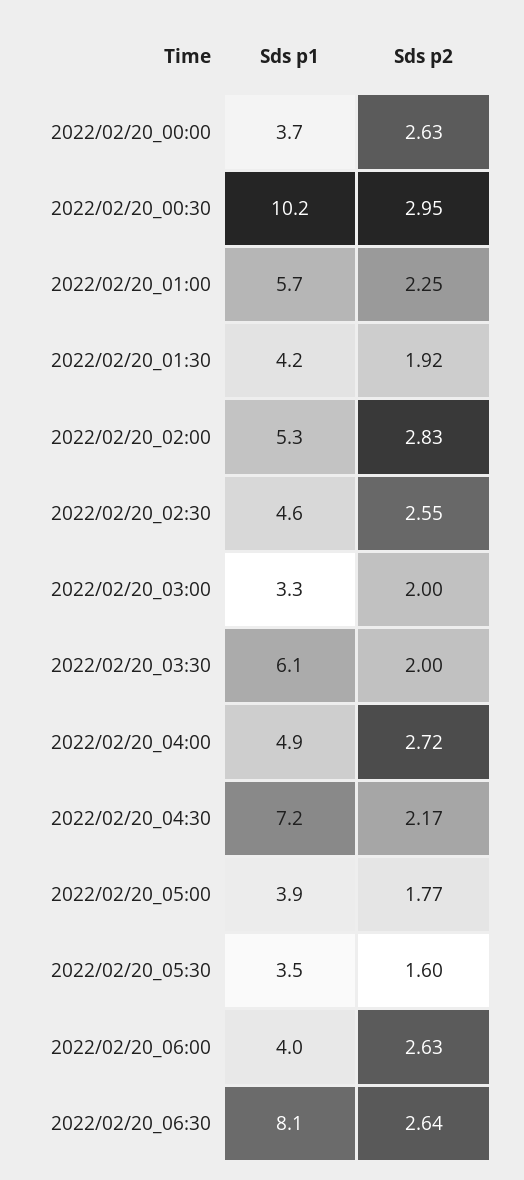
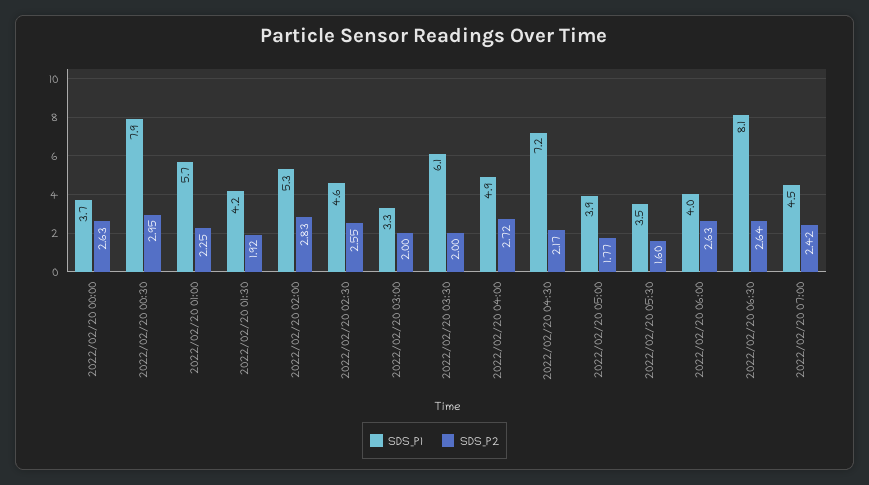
Sds p1, 2022/02/20_00:30: 10.2 -> 7.9
Sds p1, 2022/02/20 07:00: none -> 4.5
Sds p2, 2022/02/20 07:00: none -> 2.42

